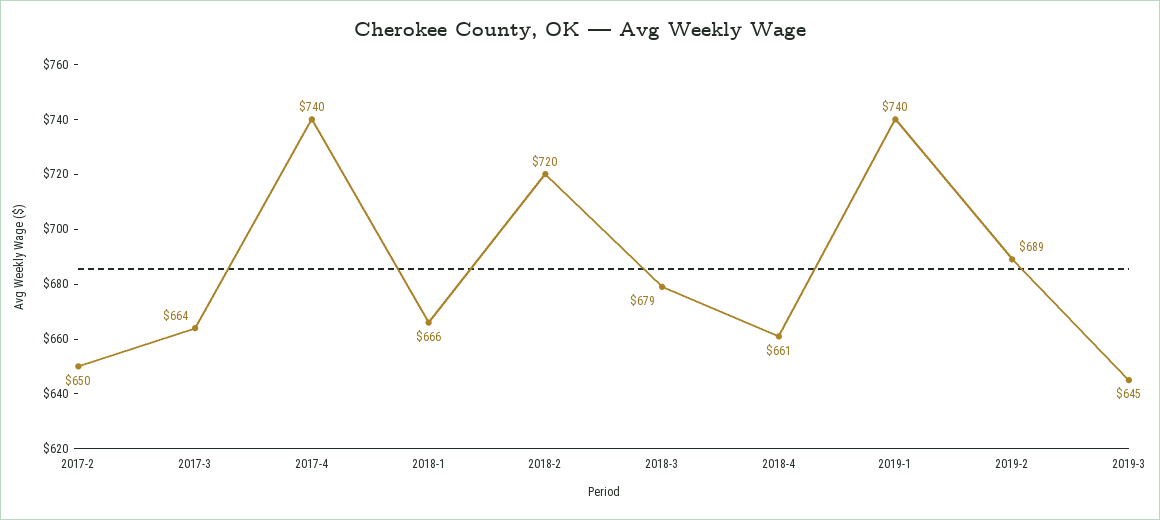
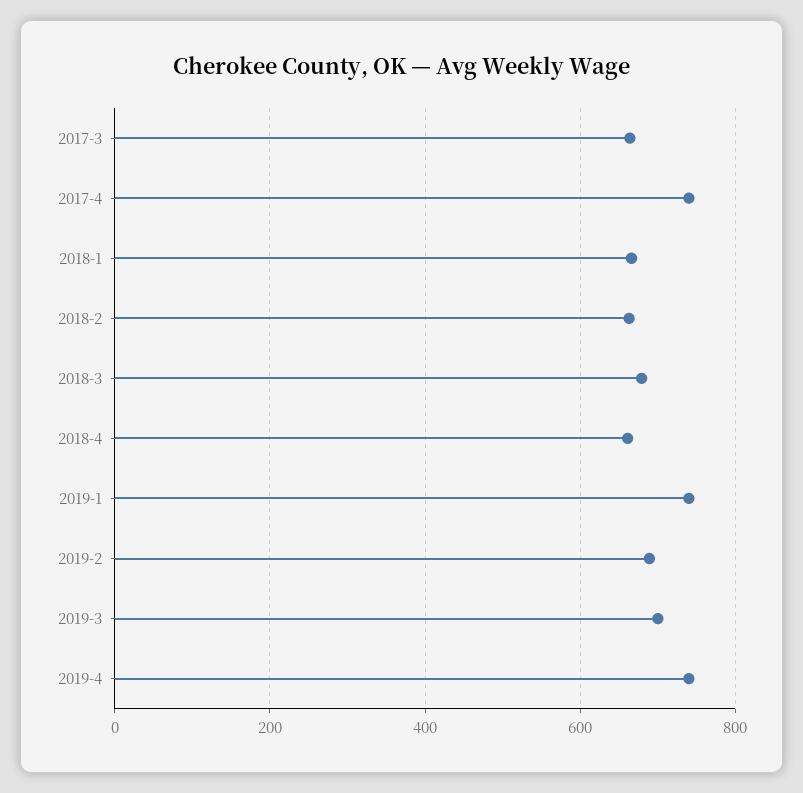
2017-2: 650 -> none
2018-2: 720 -> 660
2019-3: 645 -> 700
2019-4: none -> 740

